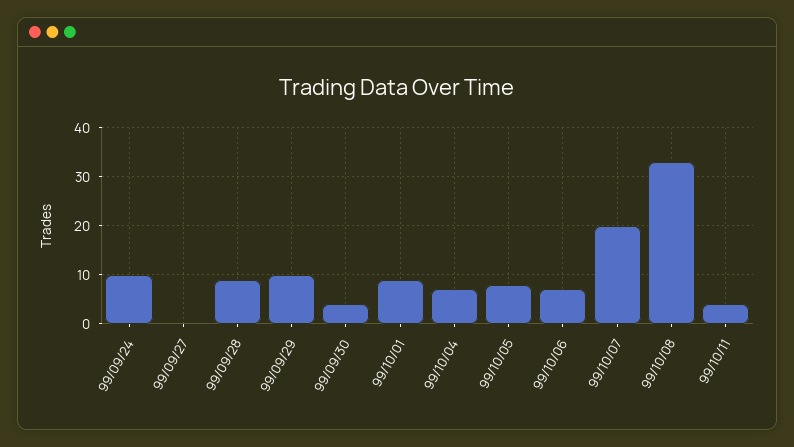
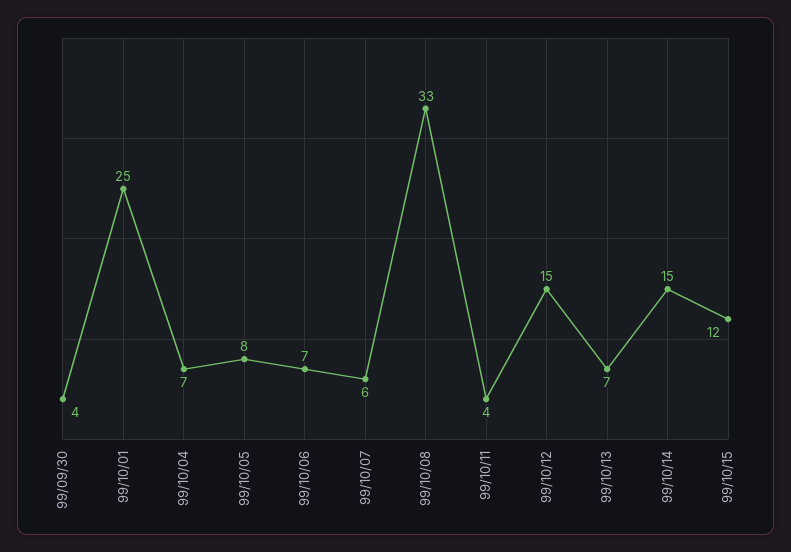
99/09/24: 10 -> none
99/09/27: 0 -> none
99/09/28: 10 -> none
99/09/29: 10 -> none
99/10/01: 10 -> 25
99/10/07: 20 -> 6
99/10/12: none -> 15
99/10/13: none -> 7
99/10/14: none -> 15
99/10/15: none -> 12

